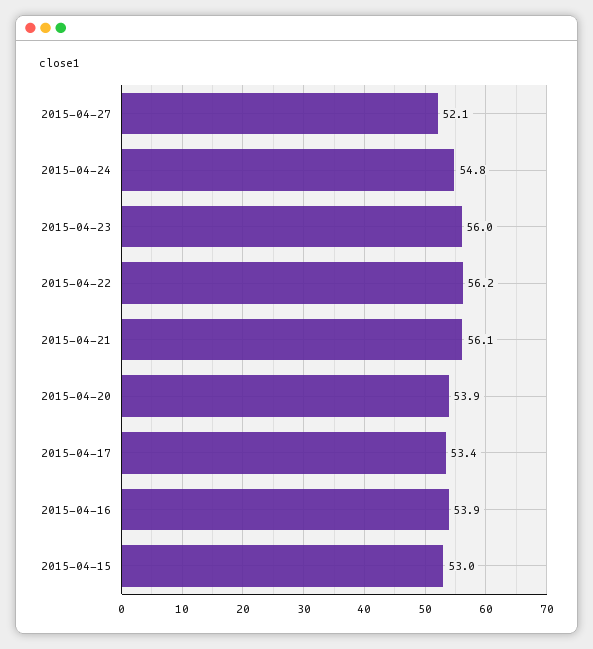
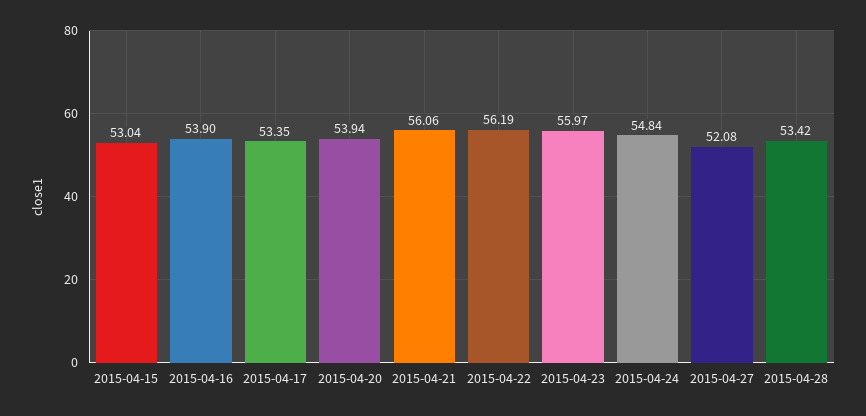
2015-04-28: none -> 53.42

